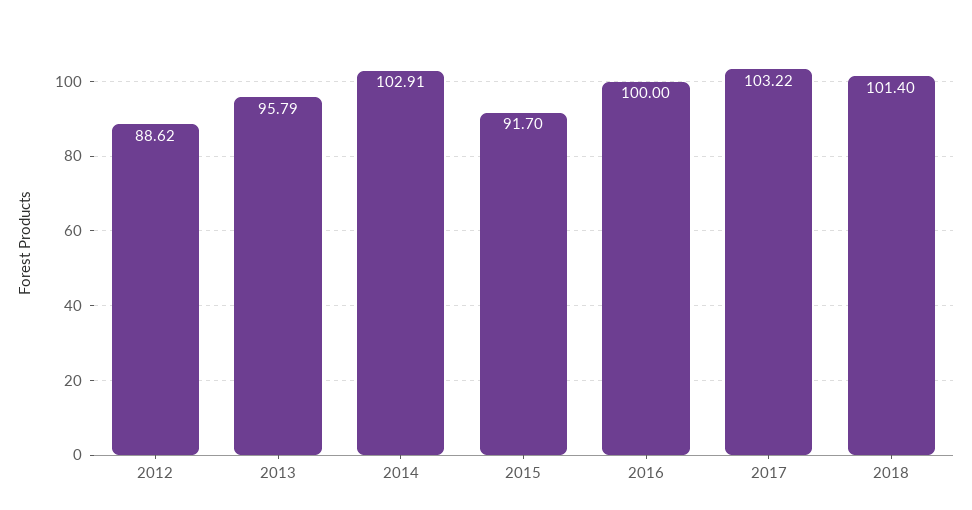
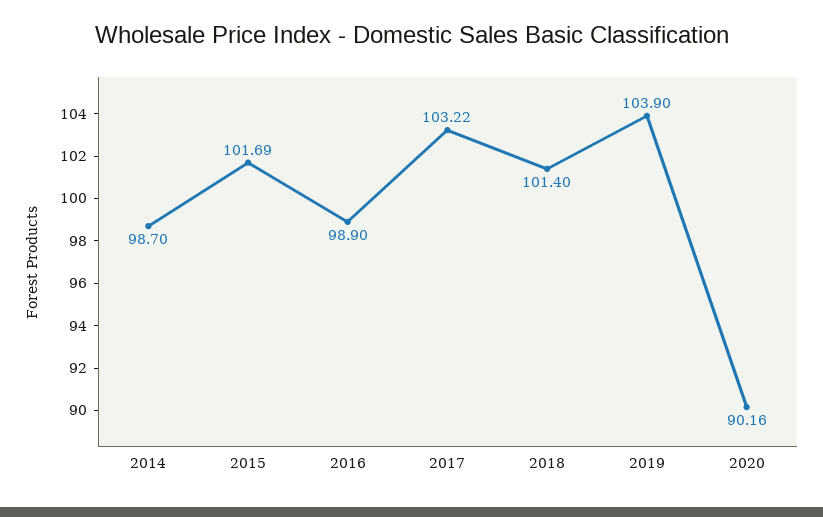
2012: 88.62 -> none
2013: 95.79 -> none
2014: 102.91 -> 98.7
2015: 91.7 -> 101.69
2016: 100 -> 98.9
2019: none -> 103.9
2020: none -> 90.16

